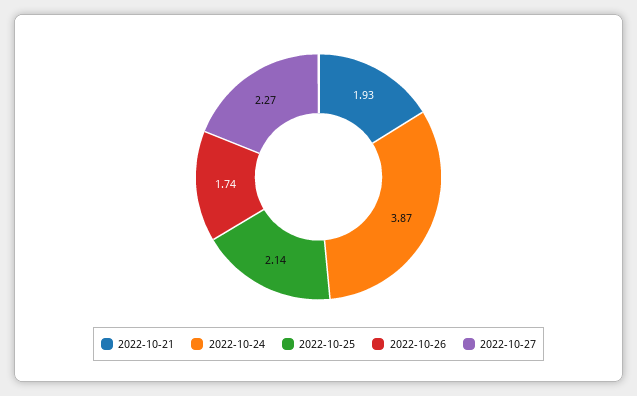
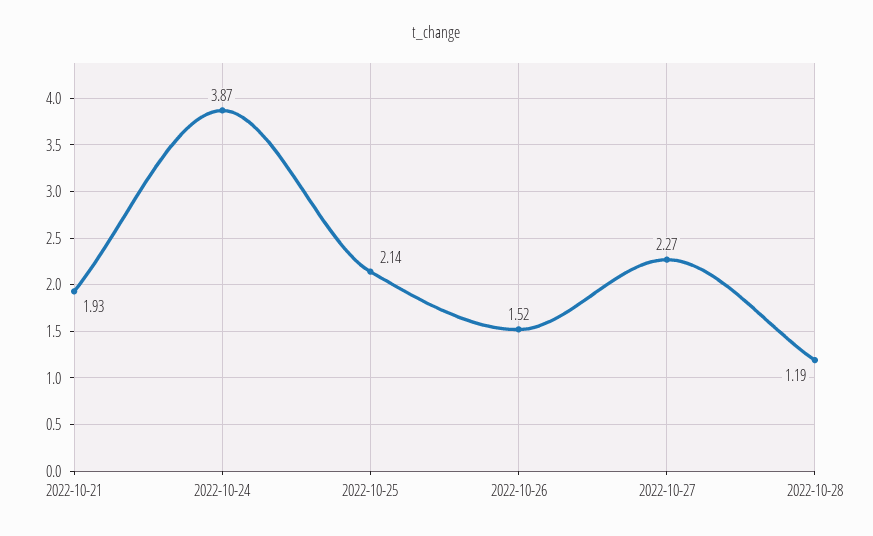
2022-10-26: 1.74 -> 1.52
2022-10-28: none -> 1.19

